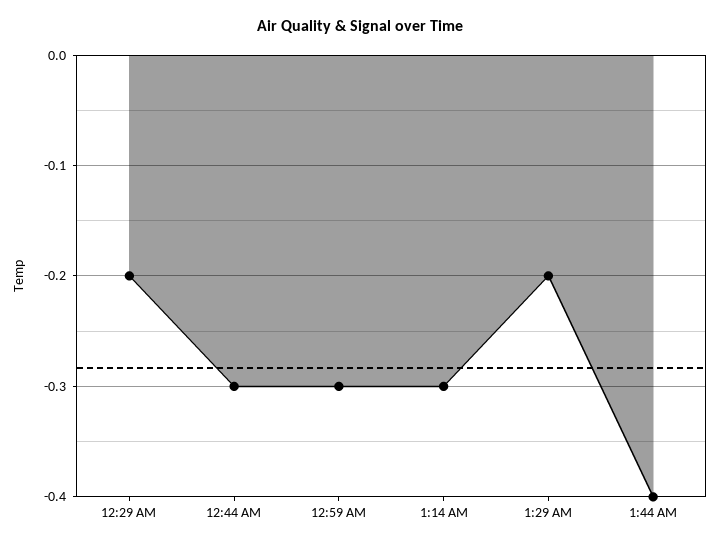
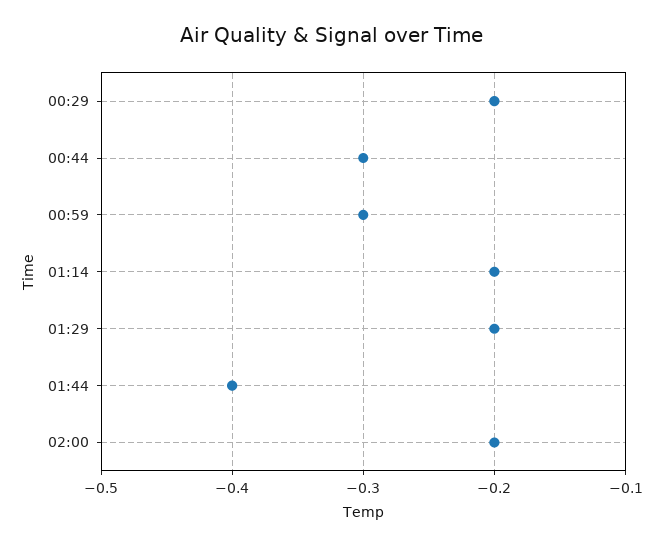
1:14 AM: -0.3 -> -0.2
02:00: none -> -0.2

